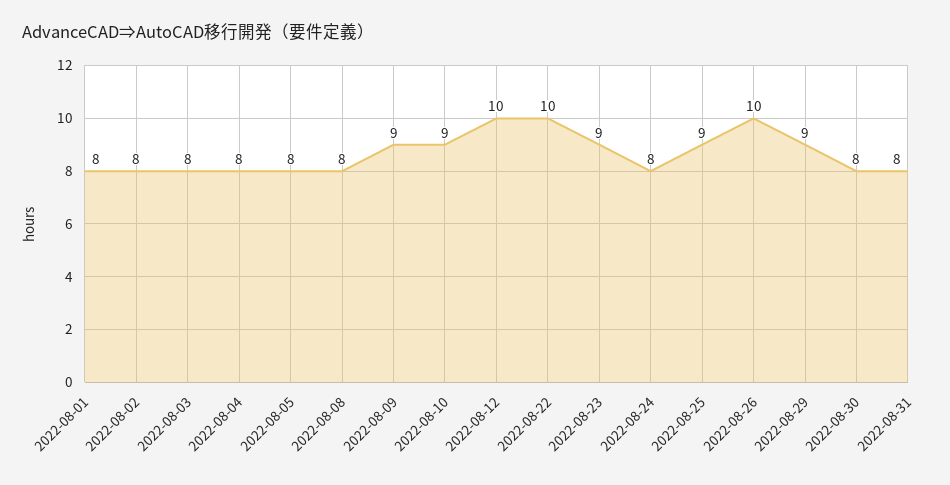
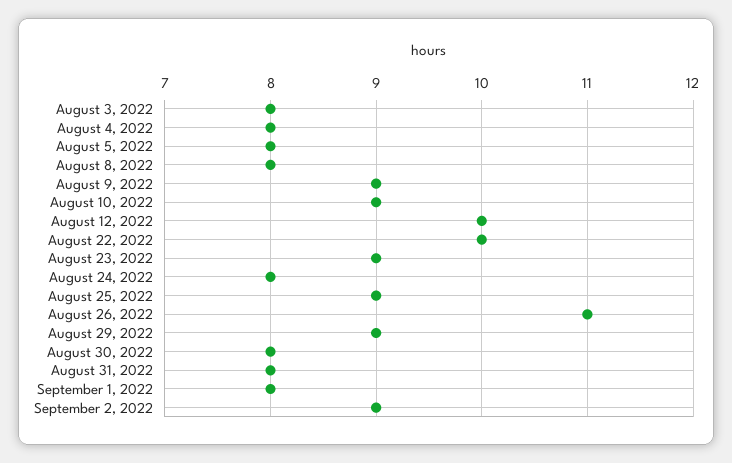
2022-08-01: 8 -> none
2022-08-02: 8 -> none
2022-08-26: 10 -> 11
September 1, 2022: none -> 8
September 2, 2022: none -> 9

